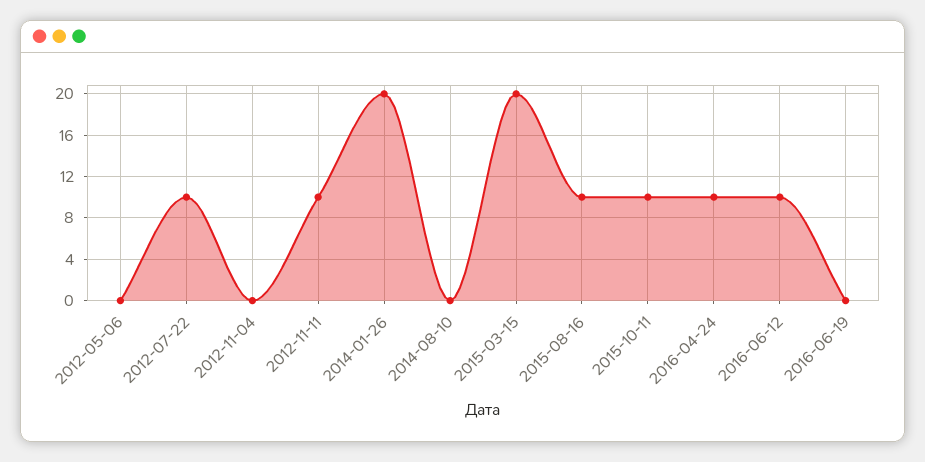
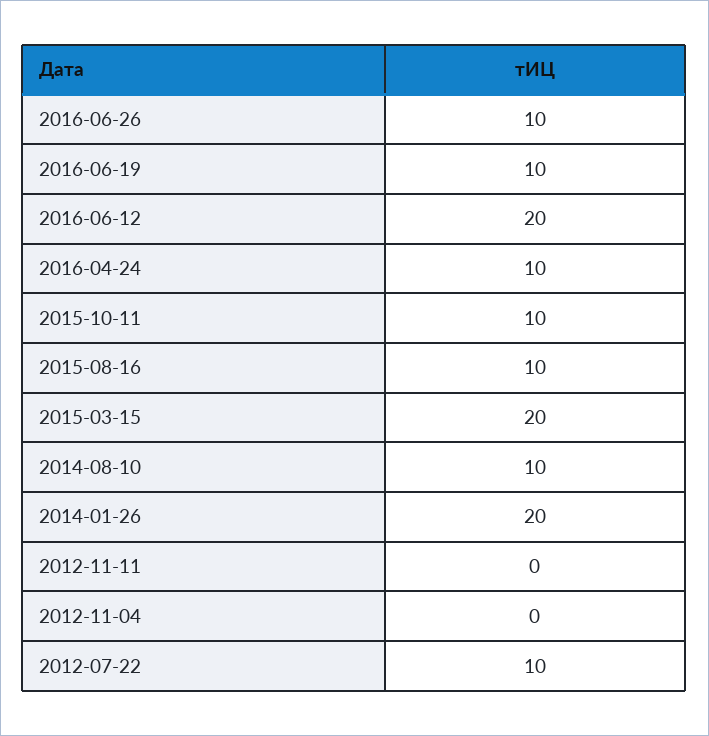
2012-05-06: 0 -> none
2012-11-11: 10 -> 0
2014-08-10: 0 -> 10
2016-06-12: 10 -> 20
2016-06-19: 0 -> 10
2016-06-26: none -> 10

